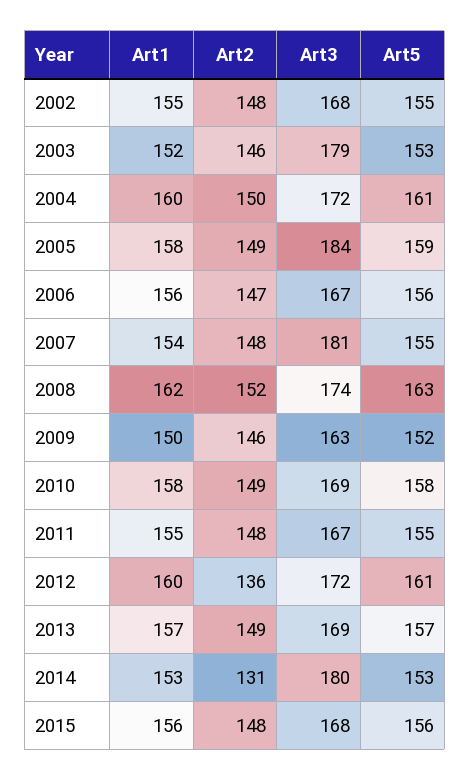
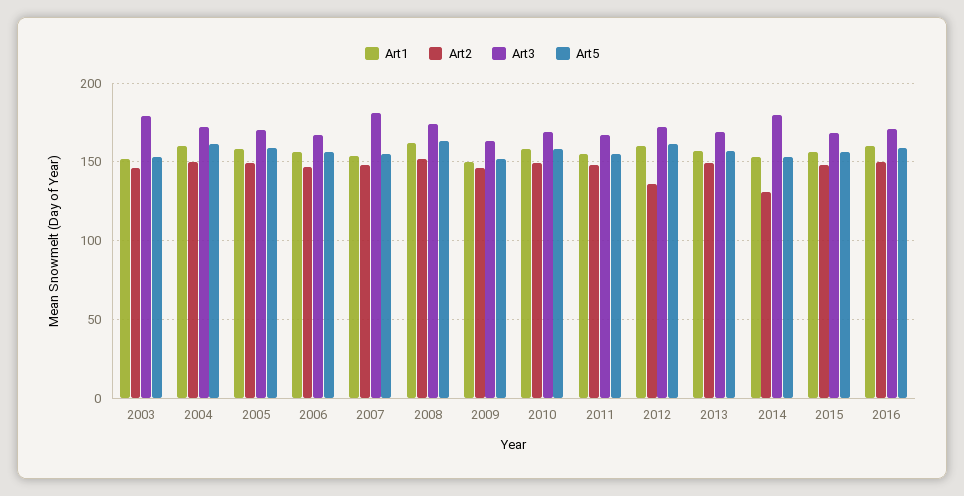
Art1, 2002: 155 -> none
Art2, 2002: 148 -> none
Art3, 2002: 168 -> none
Art5, 2002: 155 -> none
Art3, 2005: 184 -> 170
Art1, 2016: none -> 160
Art2, 2016: none -> 150
Art3, 2016: none -> 170
Art5, 2016: none -> 160

